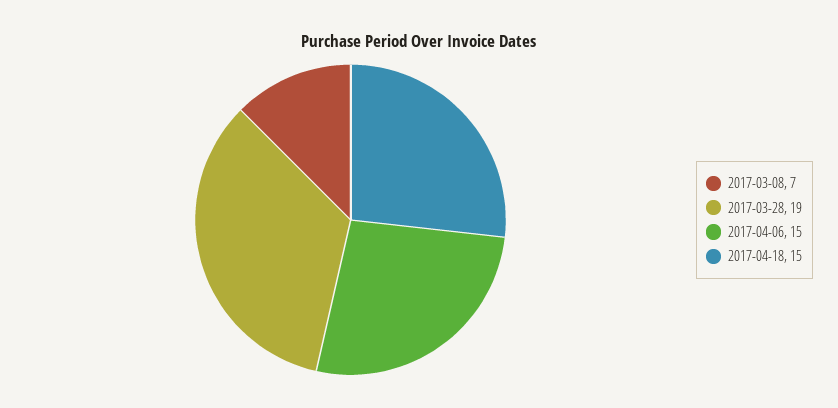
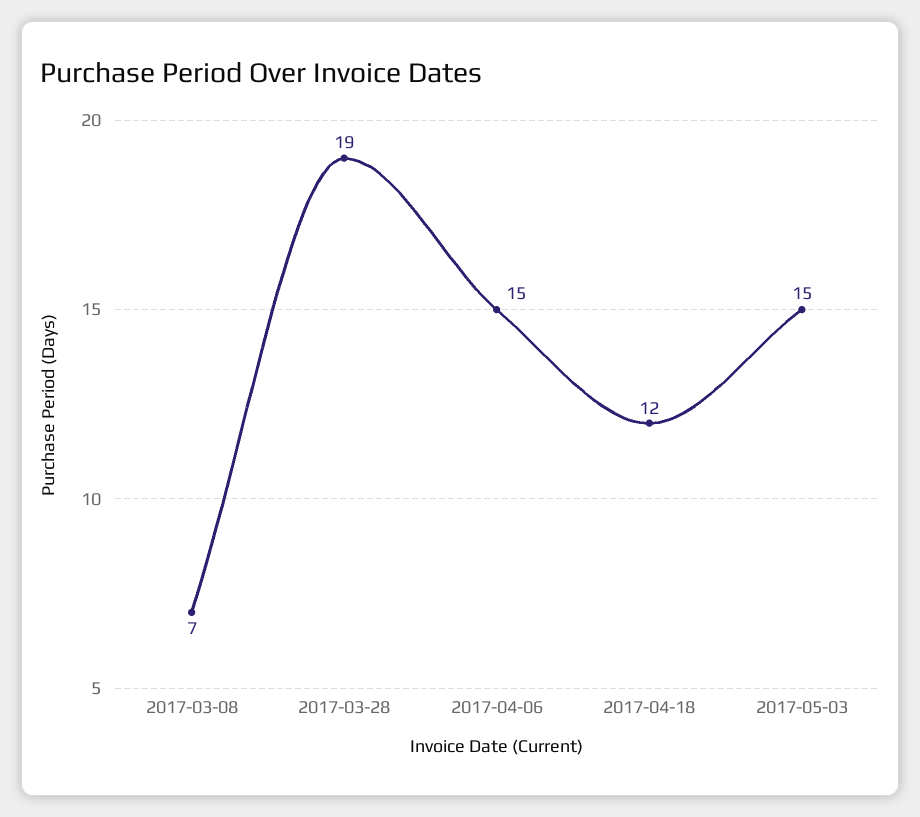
2017-04-18: 15 -> 12
2017-05-03: none -> 15

